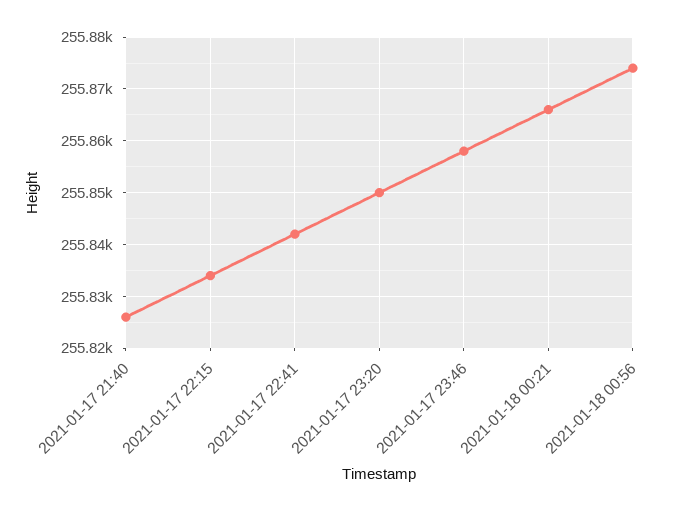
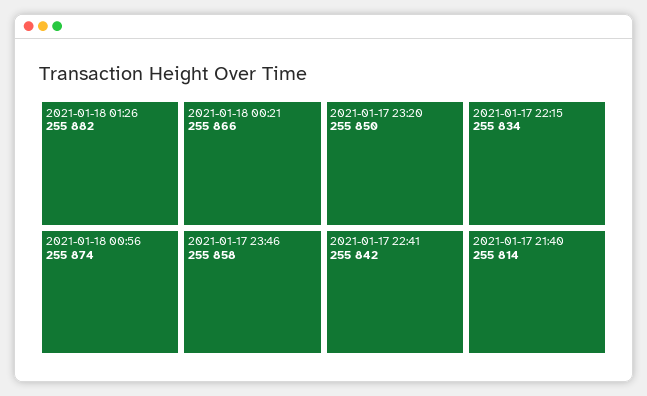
2021-01-17 21:40: 255825 -> 255814
2021-01-18 01:26: none -> 255882

